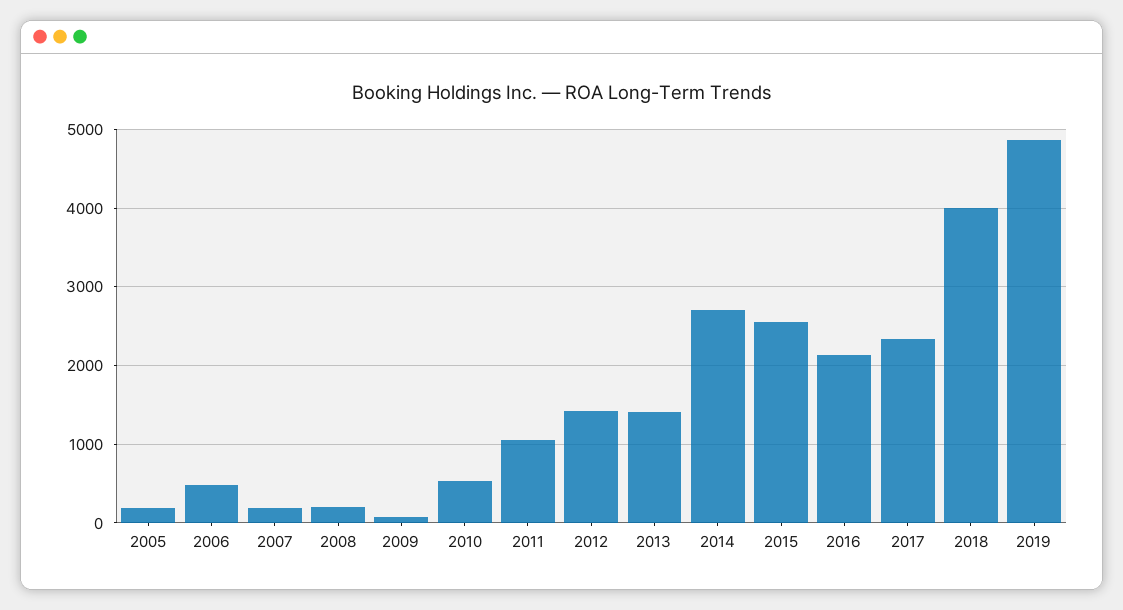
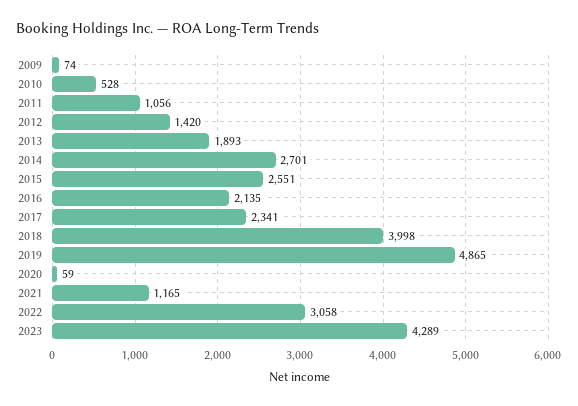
2005: 200 -> none
2006: 500 -> none
2007: 200 -> none
2008: 200 -> none
2013: 1400 -> 1893
2020: none -> 59
2021: none -> 1165
2022: none -> 3058
2023: none -> 4289

